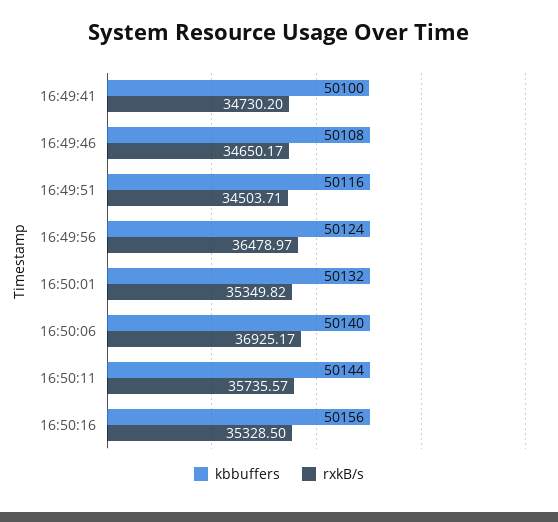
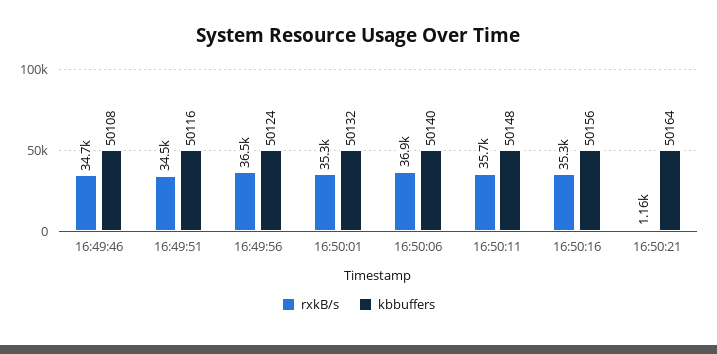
kbbuffers, 16:49:41: 50100 -> none
rxkB/s, 16:49:41: 34730.2 -> none
kbbuffers, 16:50:11: 50144 -> 50148
rxkB/s, 16:50:21: none -> 1160
kbbuffers, 16:50:21: none -> 50164

